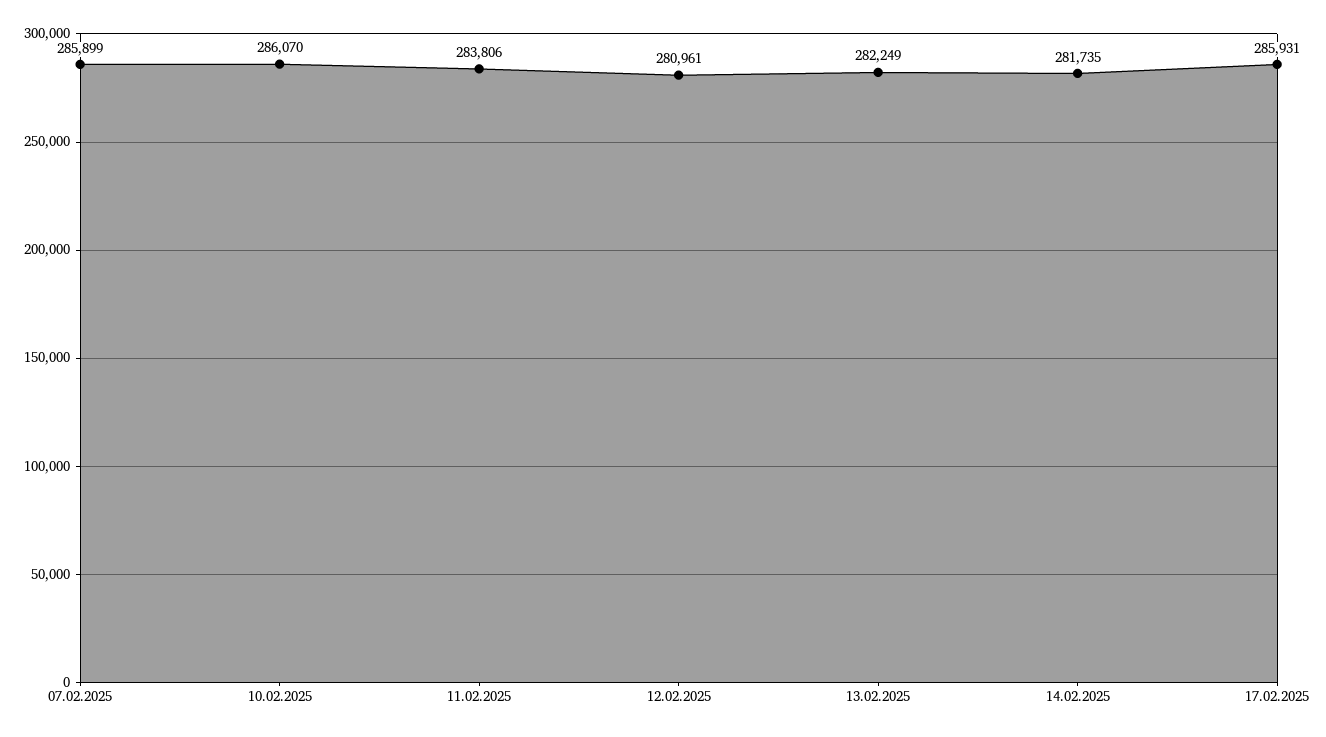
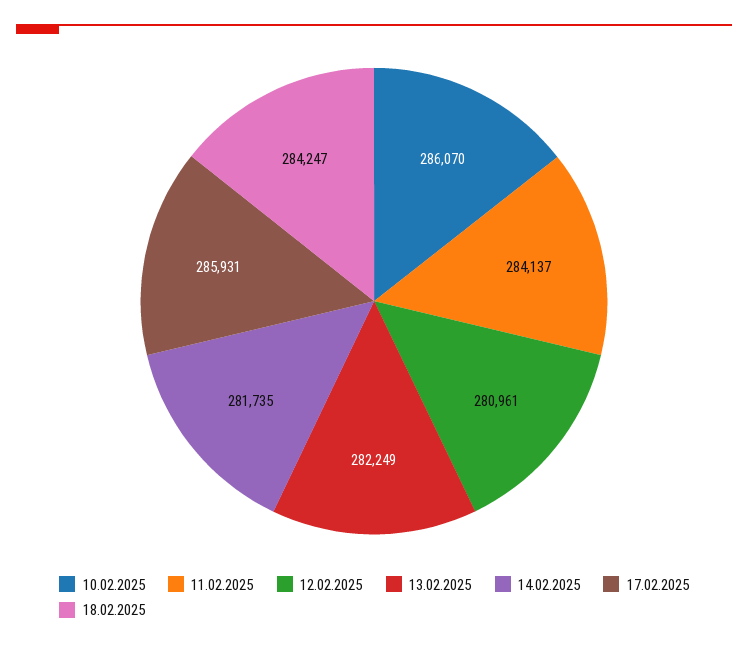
07.02.2025: 285899 -> none
11.02.2025: 283806 -> 284137
18.02.2025: none -> 284247

